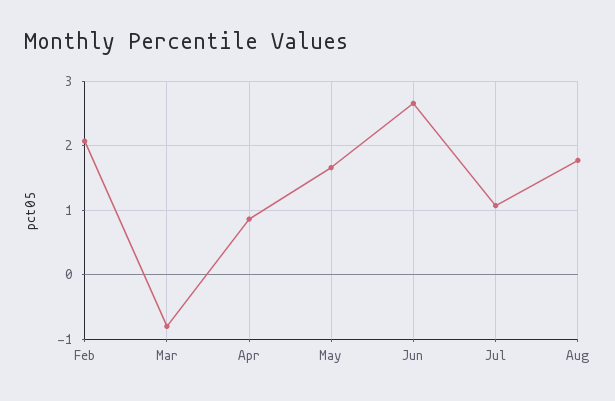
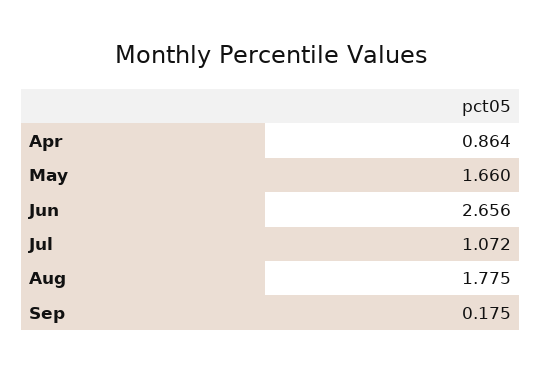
Feb: 2.1 -> none
Mar: -0.8 -> none
Sep: none -> 0.175

